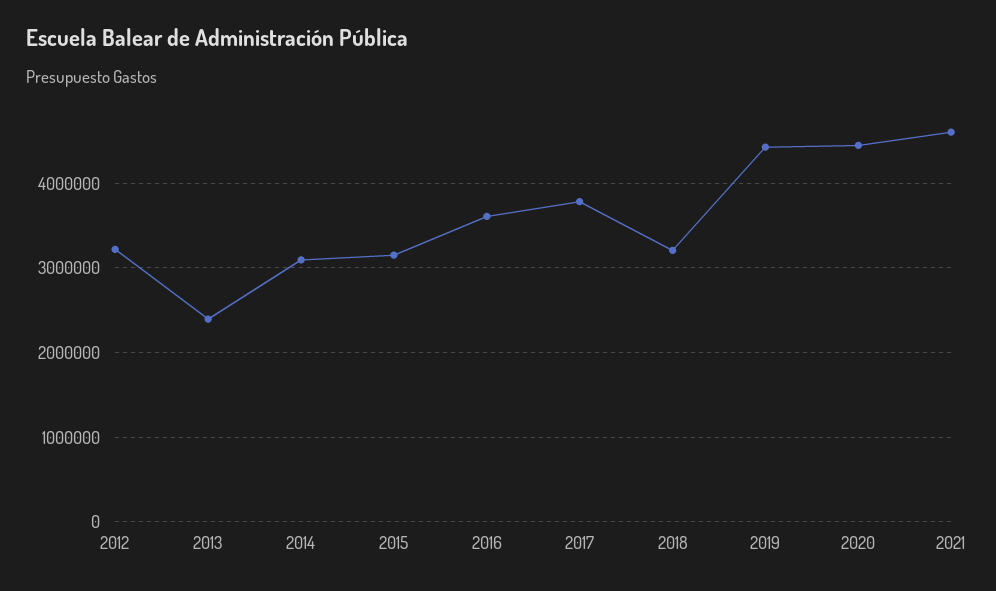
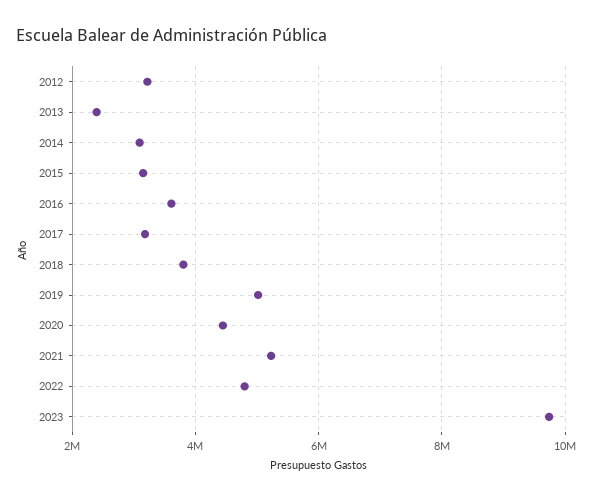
2017: 3800000 -> 3200000
2018: 3200000 -> 3800000
2019: 4400000 -> 5000000
2021: 4600000 -> 5200000
2022: none -> 4800000
2023: none -> 9800000

